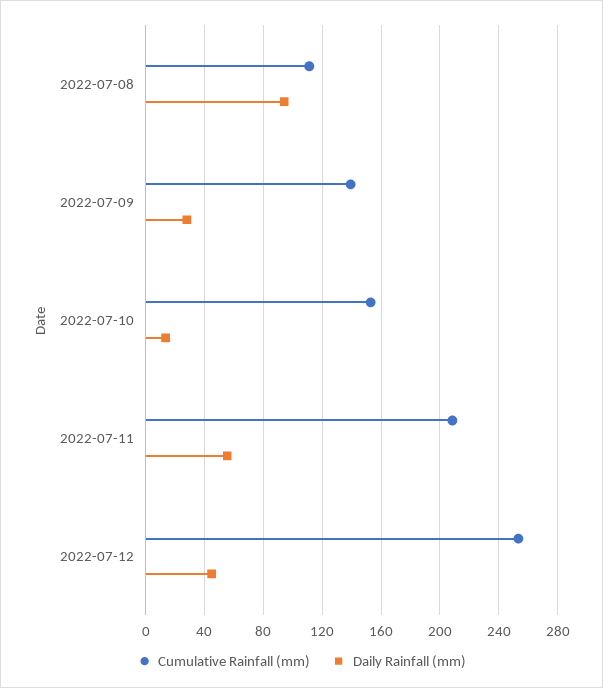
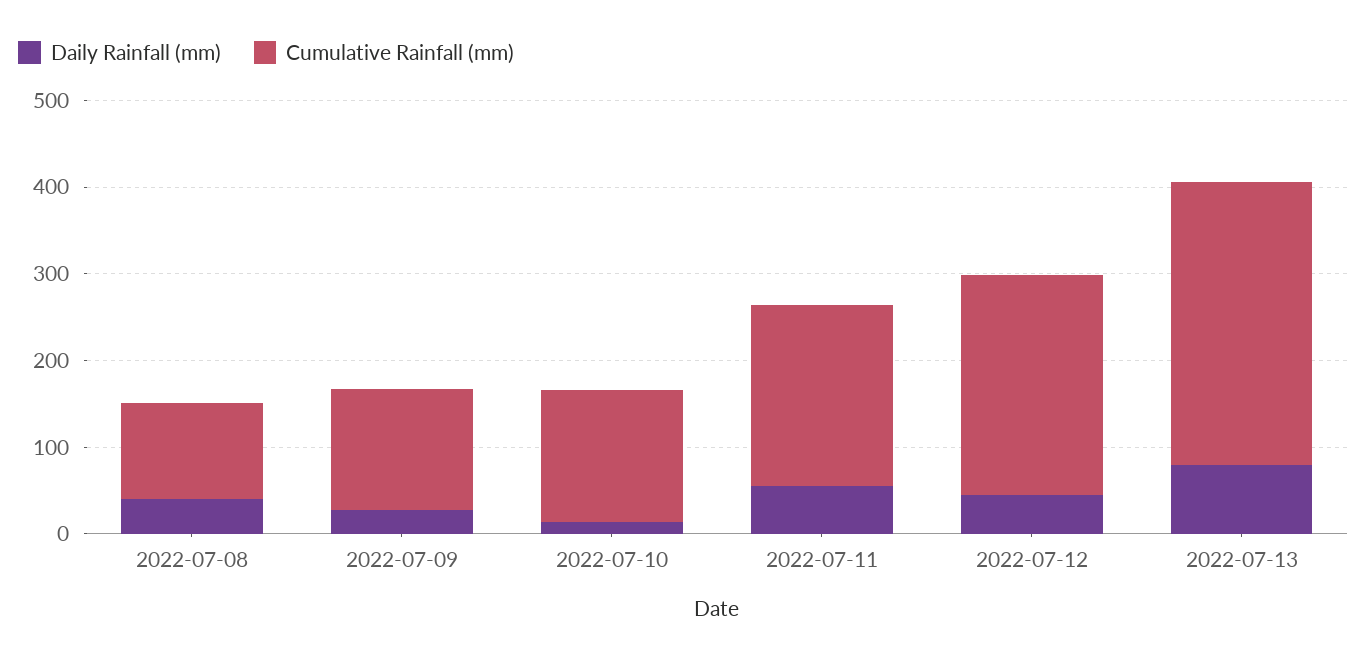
Daily Rainfall (mm), 2022-07-08: 95 -> 40
Daily Rainfall (mm), 2022-07-13: none -> 80
Cumulative Rainfall (mm), 2022-07-13: none -> 320

